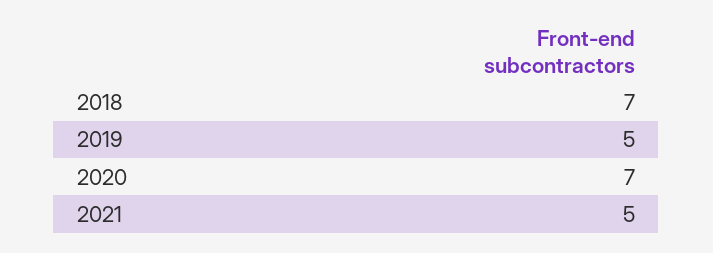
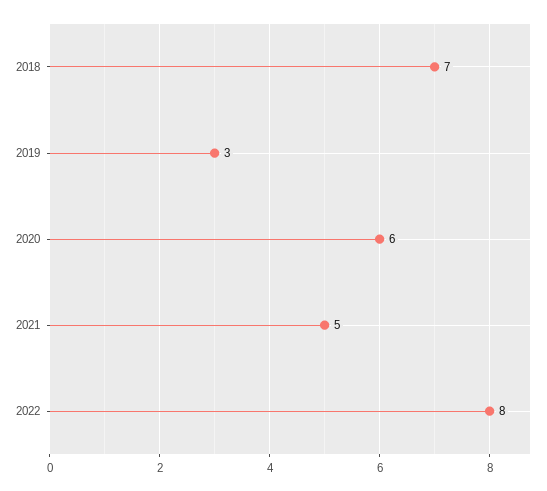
2019: 5 -> 3
2020: 7 -> 6
2022: none -> 8

